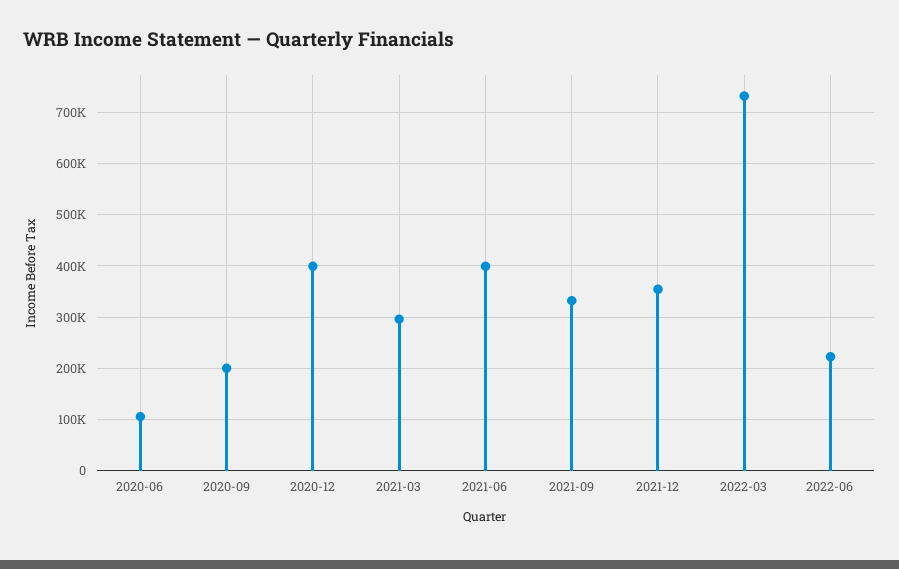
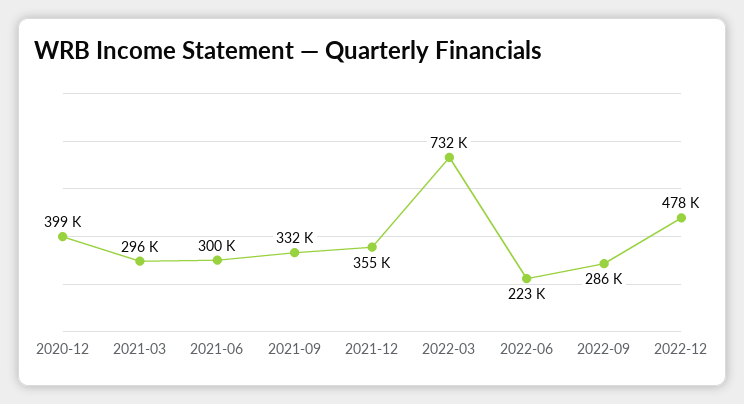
2020-06: 100000 -> none
2020-09: 200000 -> none
2021-06: 400000 -> 300000
2022-09: none -> 286000
2022-12: none -> 478000

